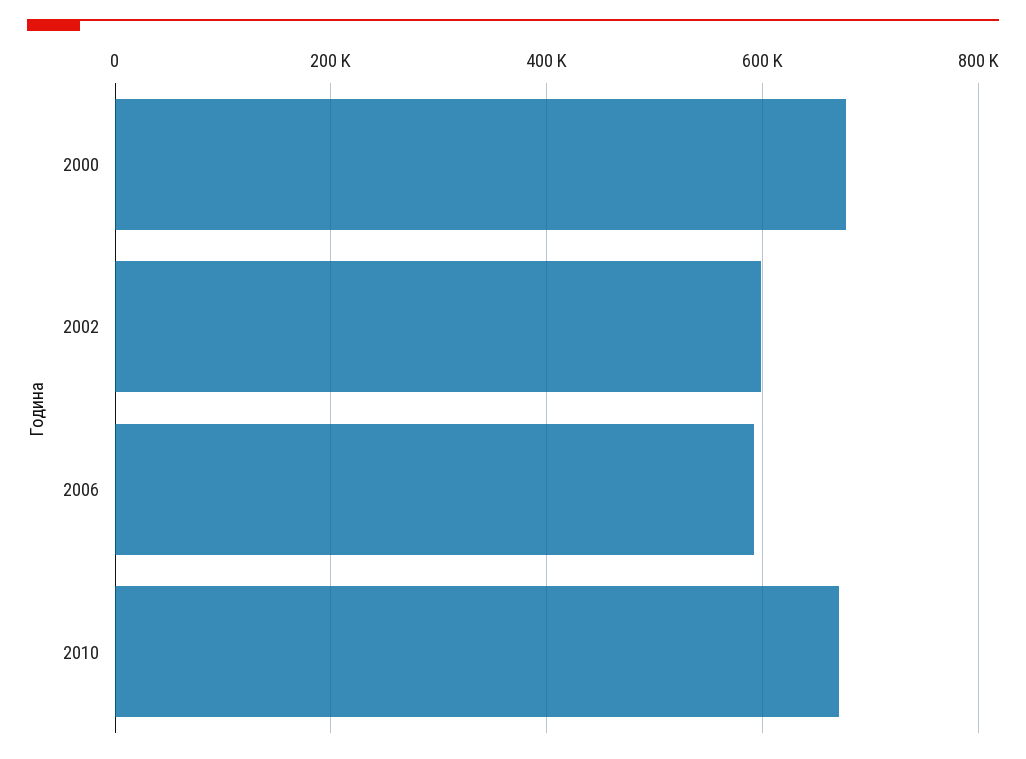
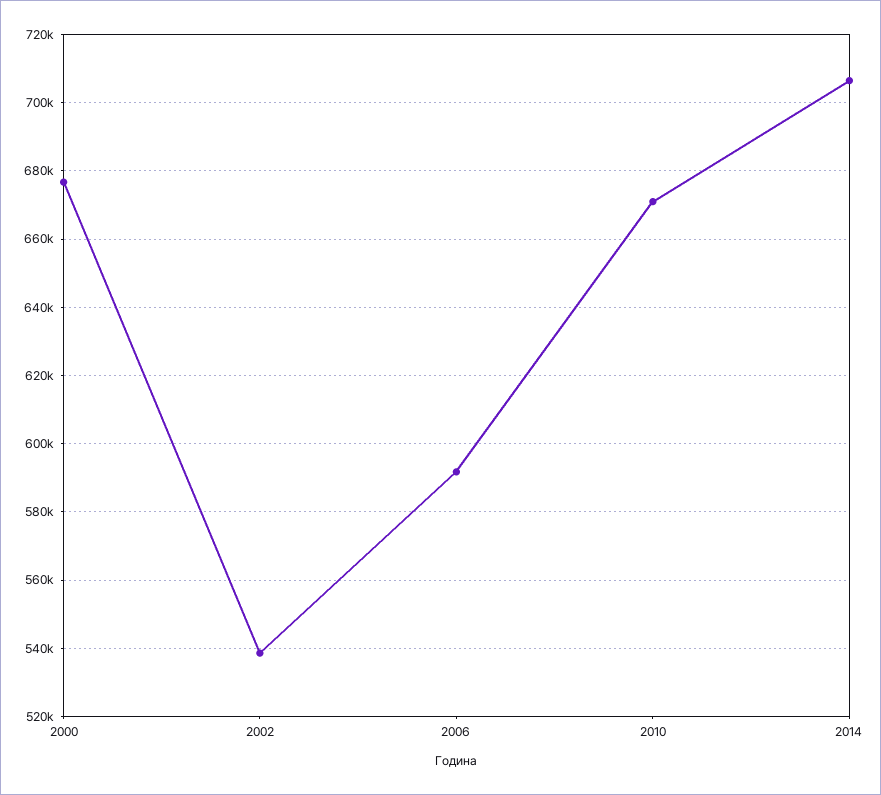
2002: 600000 -> 538000
2014: none -> 706000

